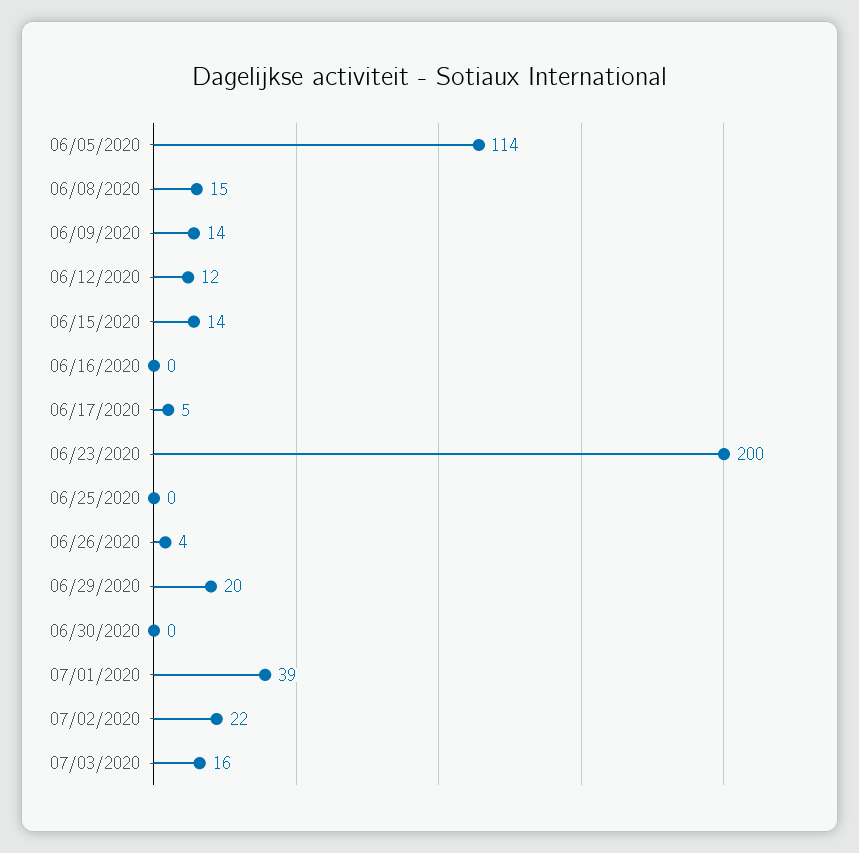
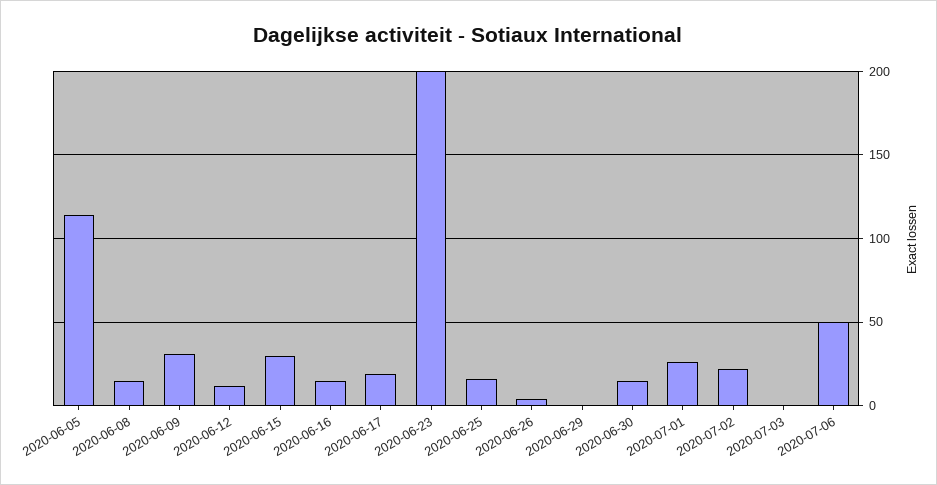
06/09/2020: 14 -> 30
06/15/2020: 14 -> 30
06/16/2020: 0 -> 15
06/17/2020: 5 -> 20
06/25/2020: 0 -> 15
06/29/2020: 20 -> 0
06/30/2020: 0 -> 15
07/01/2020: 39 -> 25
07/03/2020: 16 -> 0
2020-07-06: none -> 50

